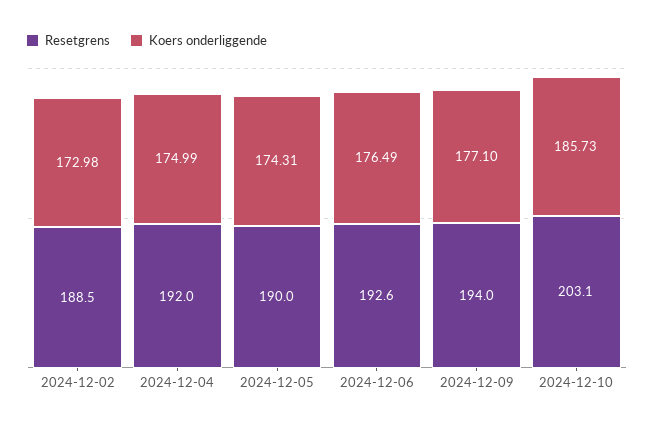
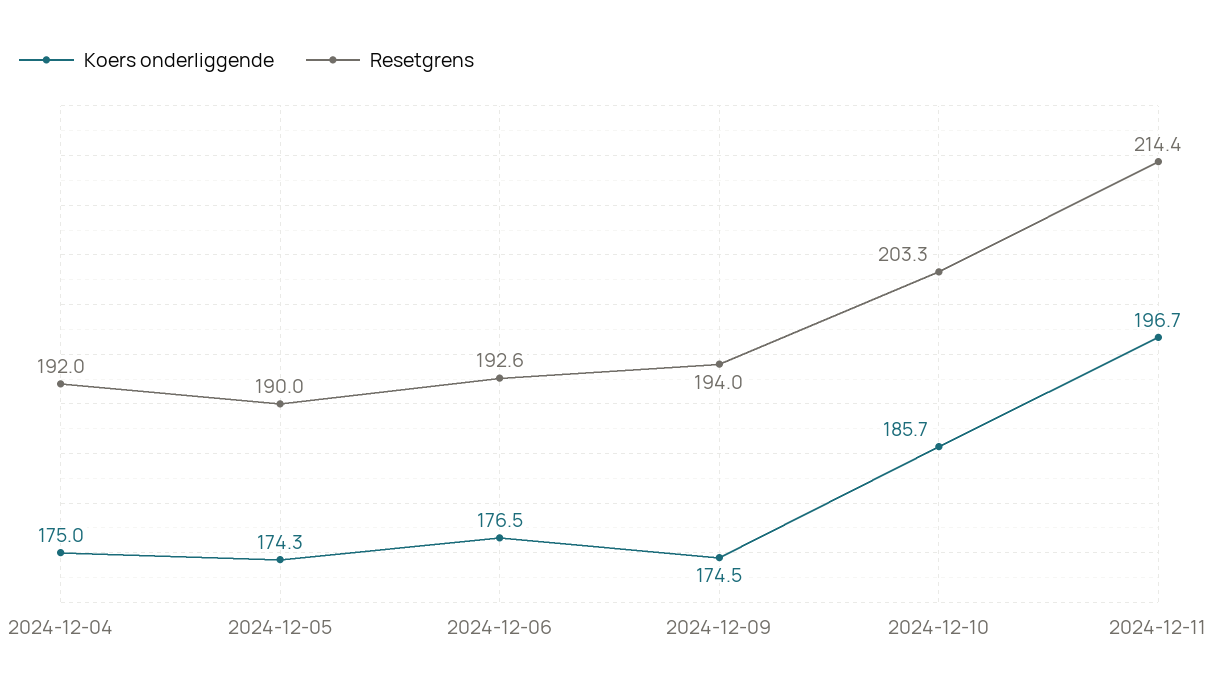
Resetgrens, 2024-12-02: 188.5 -> none
Koers onderliggende, 2024-12-02: 172.98 -> none
Koers onderliggende, 2024-12-09: 177.1 -> 174.5
Resetgrens, 2024-12-10: 203.1 -> 203.3
Koers onderliggende, 2024-12-11: none -> 196.7
Resetgrens, 2024-12-11: none -> 214.4

